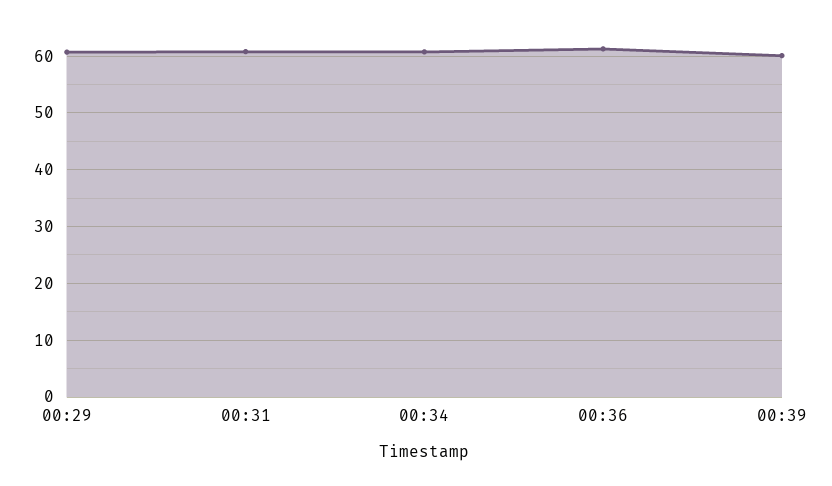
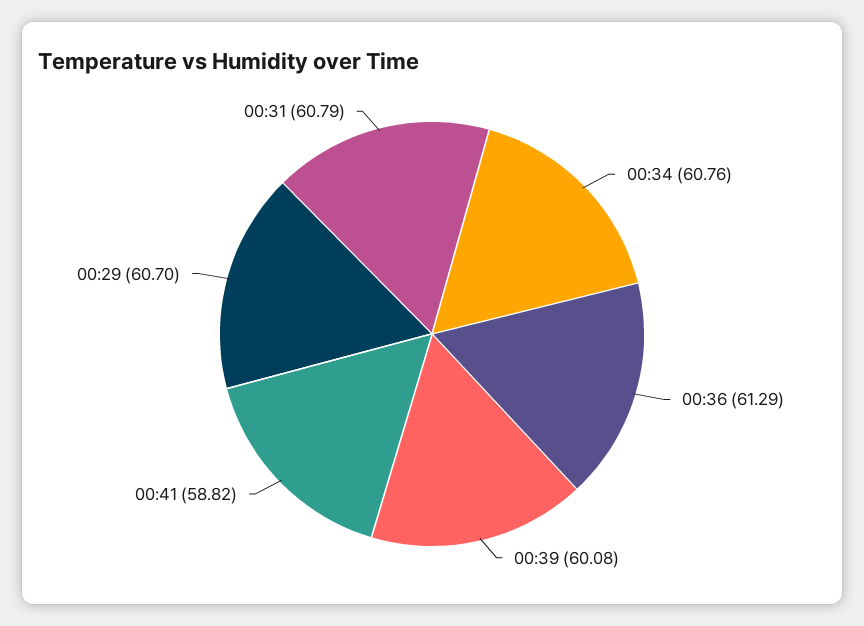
00:41: none -> 58.82

